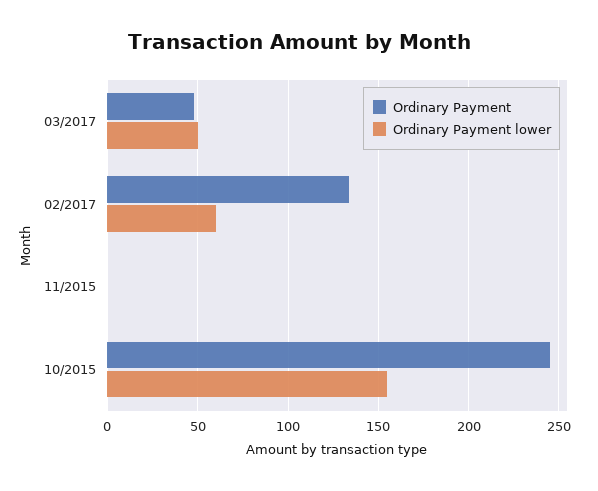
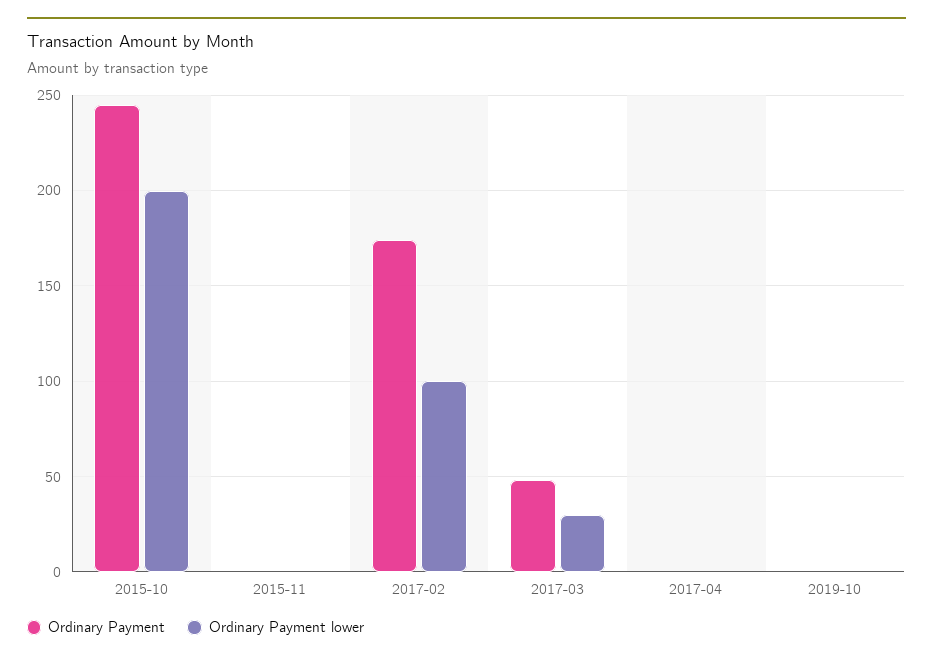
Ordinary Payment lower, 03/2017: 50 -> 30
Ordinary Payment, 02/2017: 135 -> 175
Ordinary Payment lower, 02/2017: 60 -> 100
Ordinary Payment lower, 10/2015: 155 -> 200
Ordinary Payment, 2017-04: none -> 0
Ordinary Payment lower, 2017-04: none -> 0
Ordinary Payment, 2019-10: none -> 0
Ordinary Payment lower, 2019-10: none -> 0

